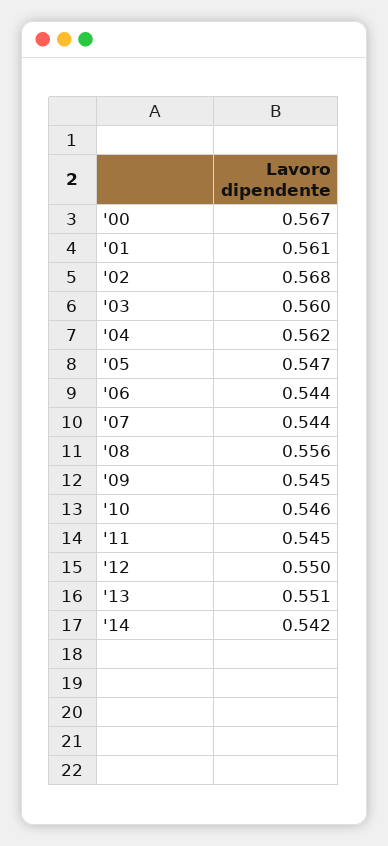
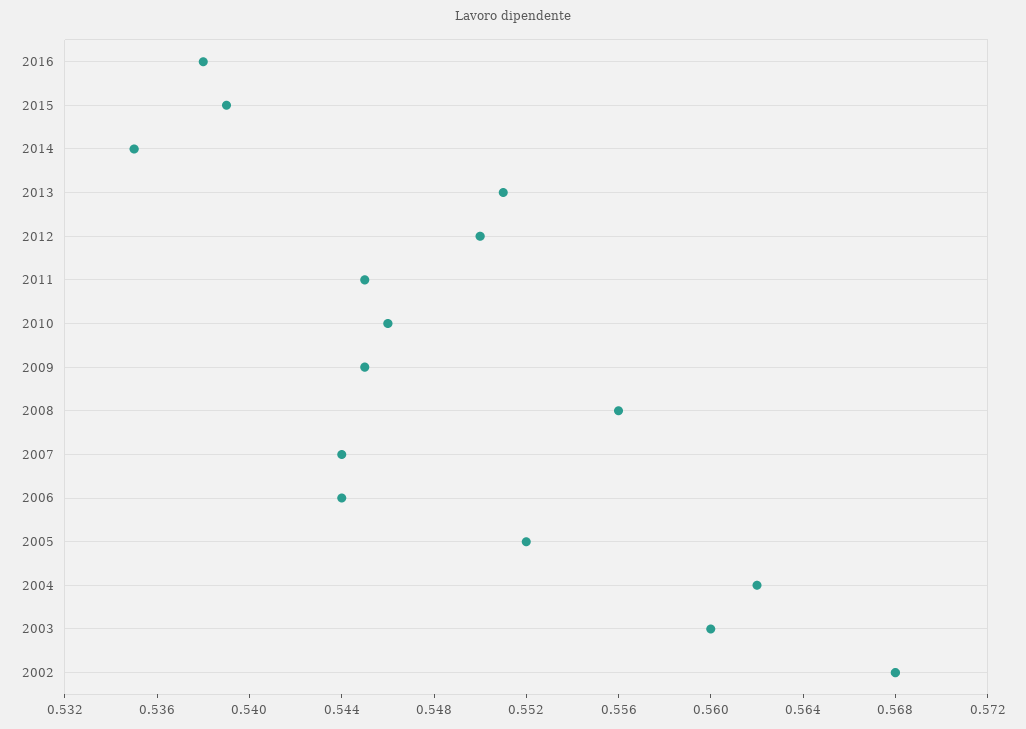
'00: 0.567 -> none
'01: 0.561 -> none
'05: 0.547 -> 0.552
'14: 0.542 -> 0.535
2016: none -> 0.538
2015: none -> 0.539

